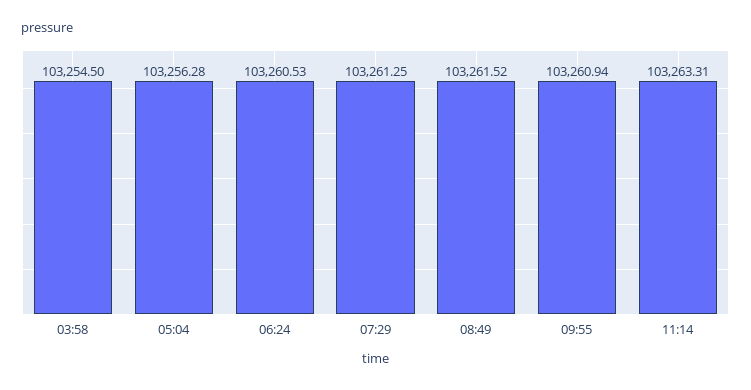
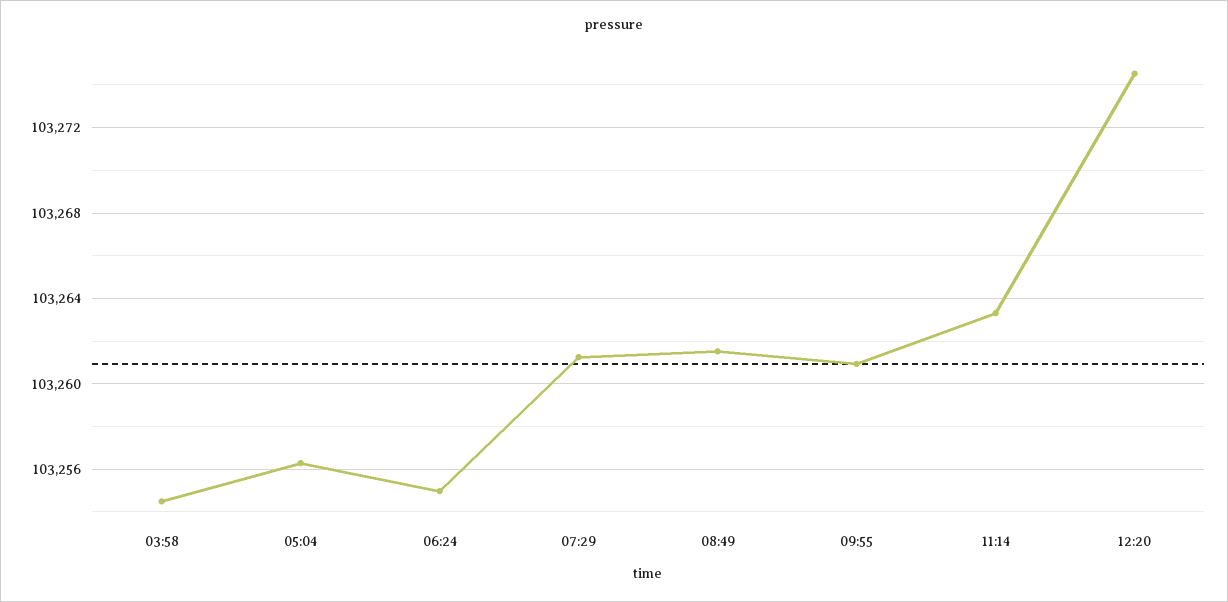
06:24: 103260.53 -> 103255
12:20: none -> 103274.5

